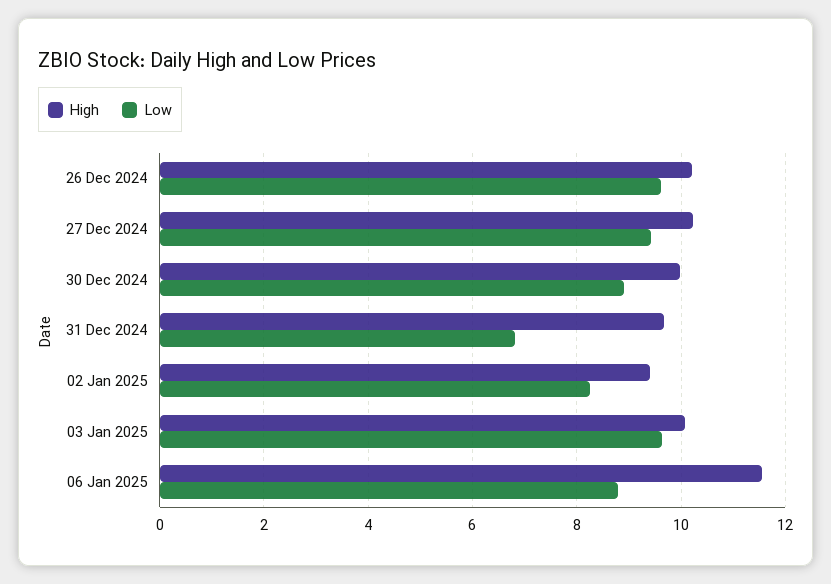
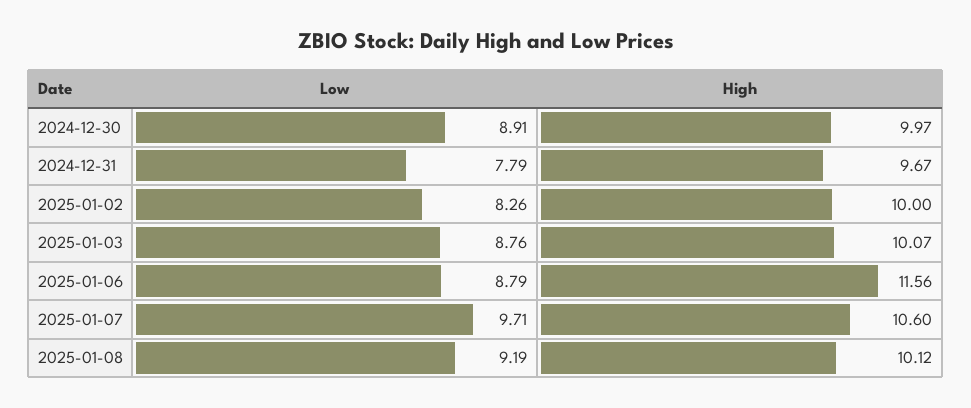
High, 26 Dec 2024: 10.2 -> none
Low, 26 Dec 2024: 9.6 -> none
High, 27 Dec 2024: 10.2 -> none
Low, 27 Dec 2024: 9.4 -> none
Low, 31 Dec 2024: 6.8 -> 7.79
High, 02 Jan 2025: 9.4 -> 10
Low, 03 Jan 2025: 9.6 -> 8.76
Low, 2025-01-07: none -> 9.71
High, 2025-01-07: none -> 10.6
Low, 2025-01-08: none -> 9.19
High, 2025-01-08: none -> 10.12

